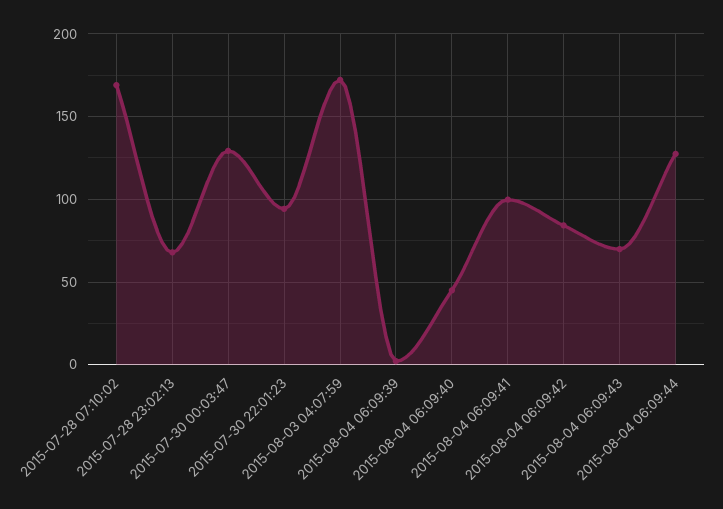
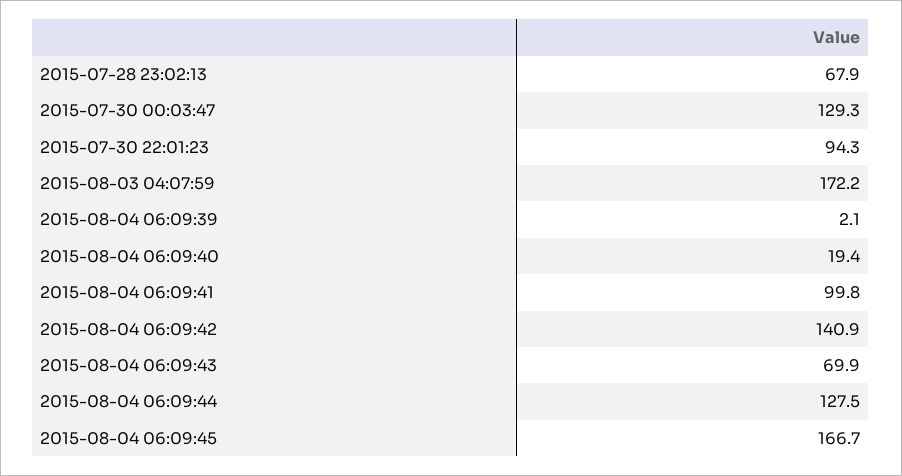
2015-07-28 07:10:02: 170 -> none
2015-08-04 06:09:40: 45 -> 19.4
2015-08-04 06:09:42: 85 -> 140.9
2015-08-04 06:09:45: none -> 166.7

